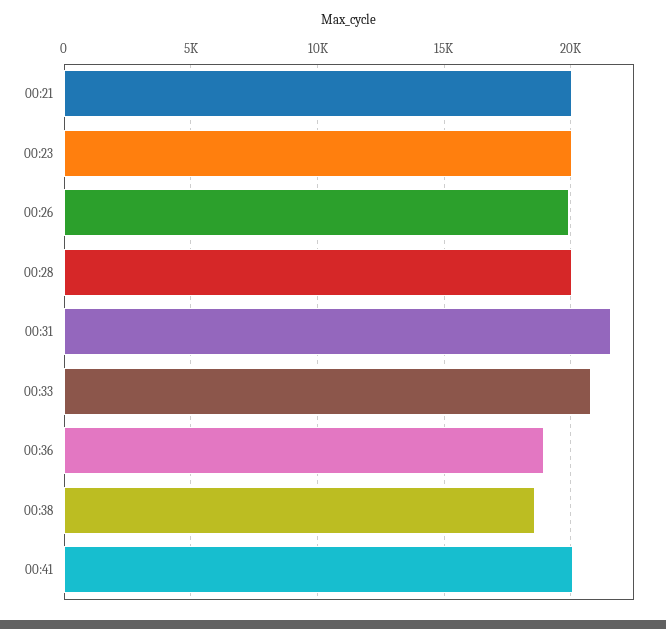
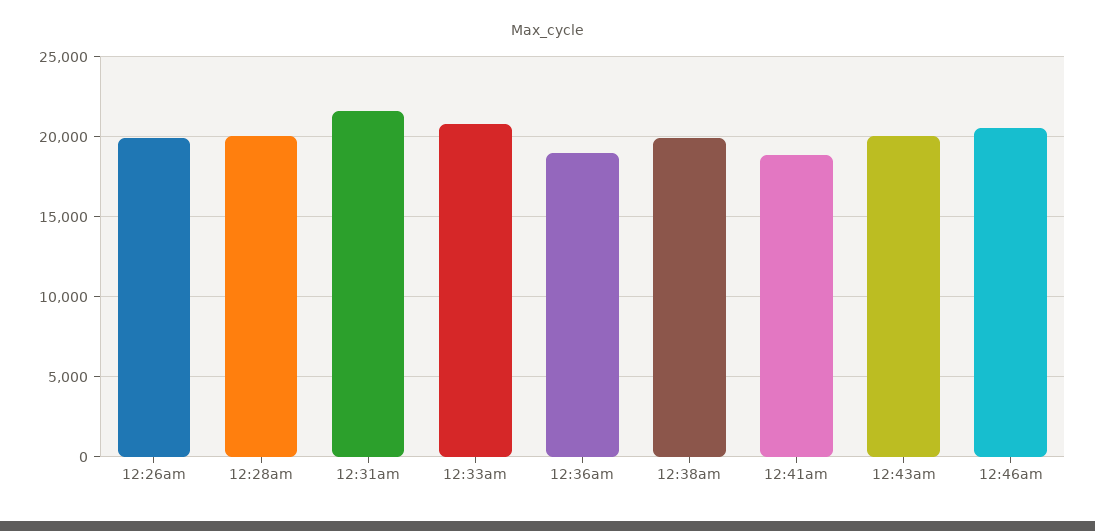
00:21: 20000 -> none
00:23: 20000 -> none
00:38: 18500 -> 20000
00:41: 20000 -> 19000
12:43am: none -> 20000
12:46am: none -> 20500

